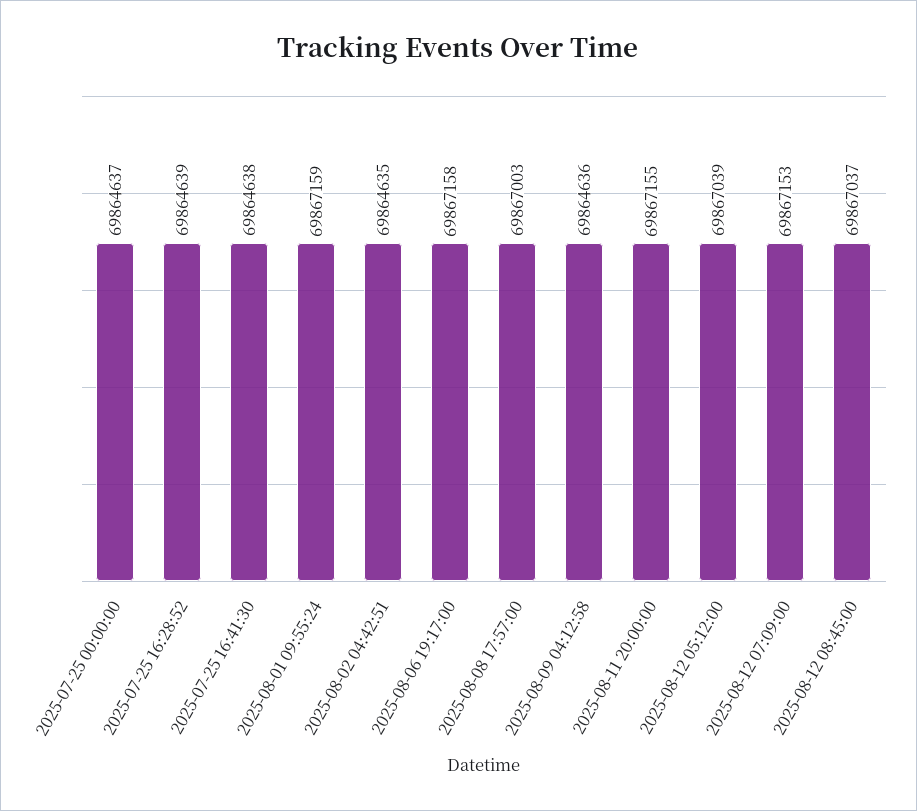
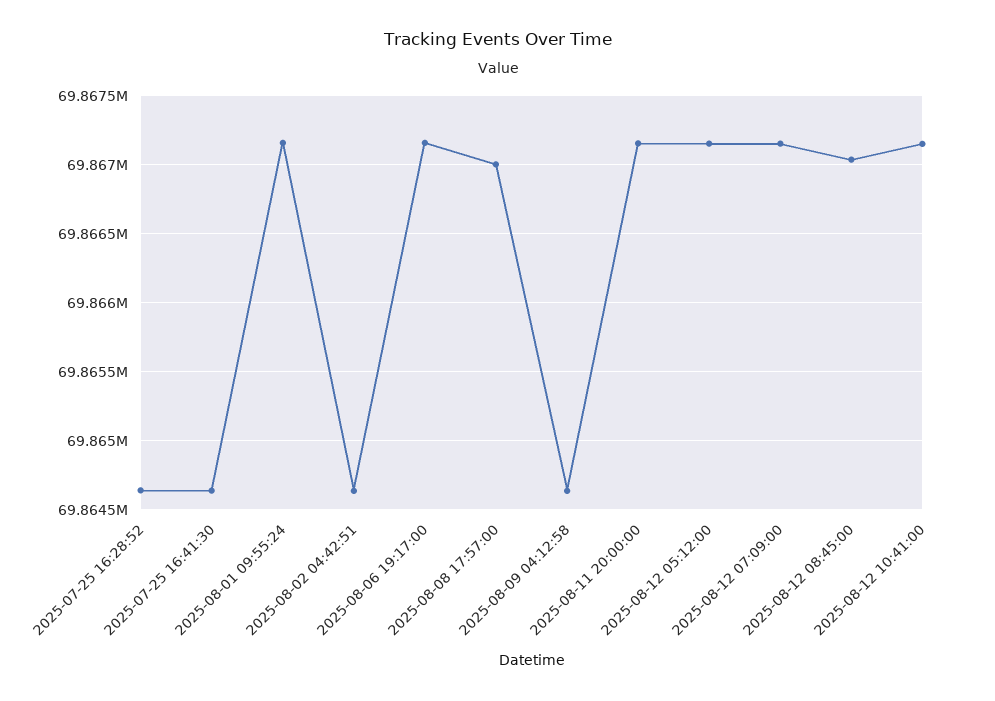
2025-07-25 00:00:00: 69864637 -> none
2025-08-12 05:12:00: 69867039 -> 69867150
2025-08-12 10:41:00: none -> 69867150

